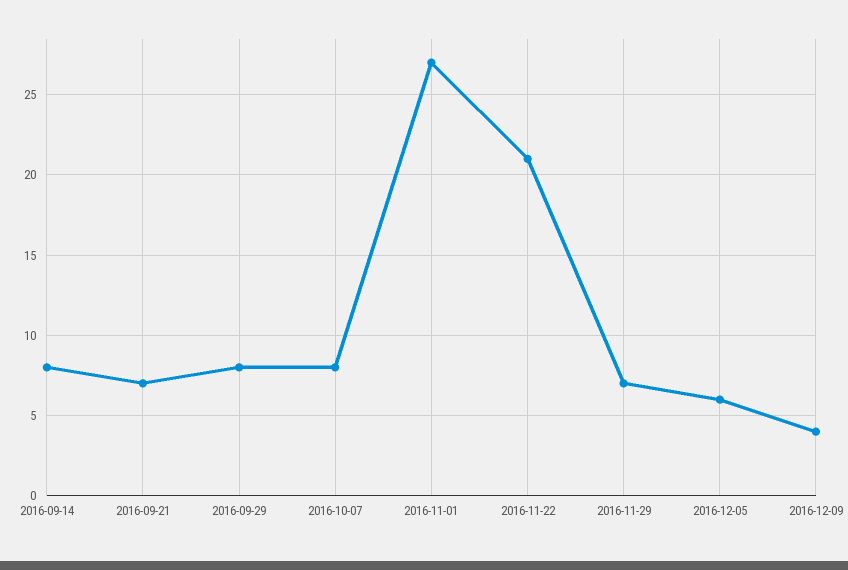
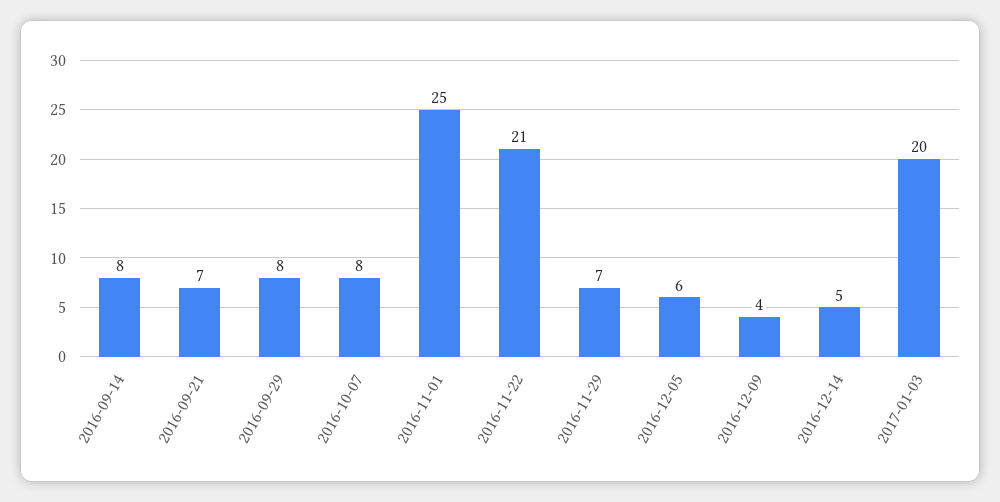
2016-11-01: 27 -> 25
2016-12-14: none -> 5
2017-01-03: none -> 20

